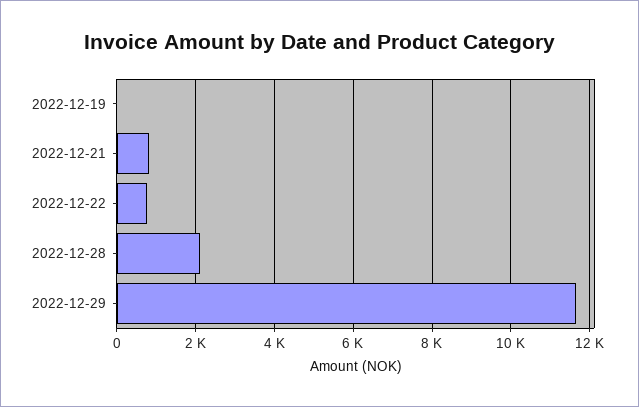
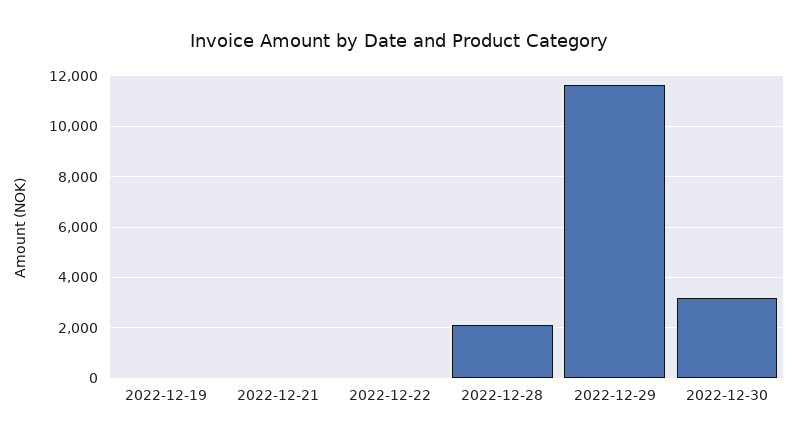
2022-12-21: 800 -> 0
2022-12-22: 800 -> 0
2022-12-30: none -> 3250

